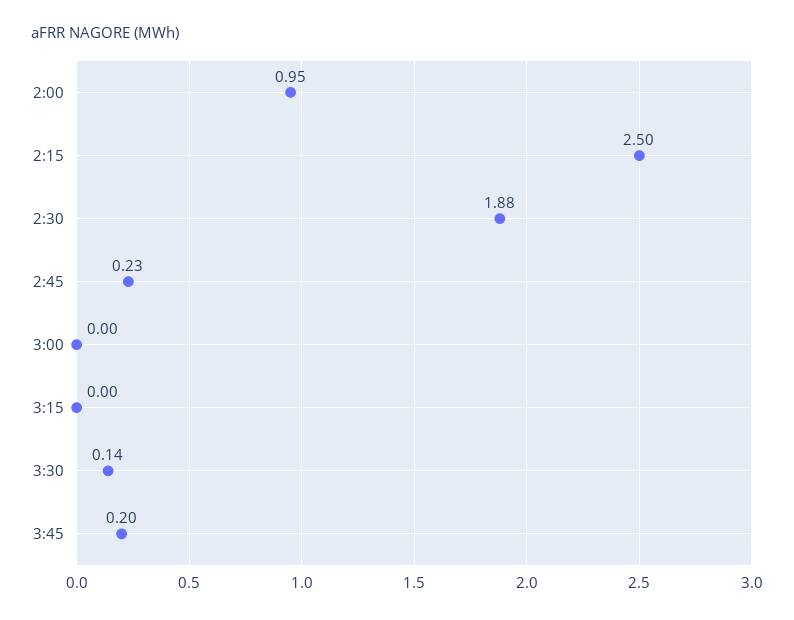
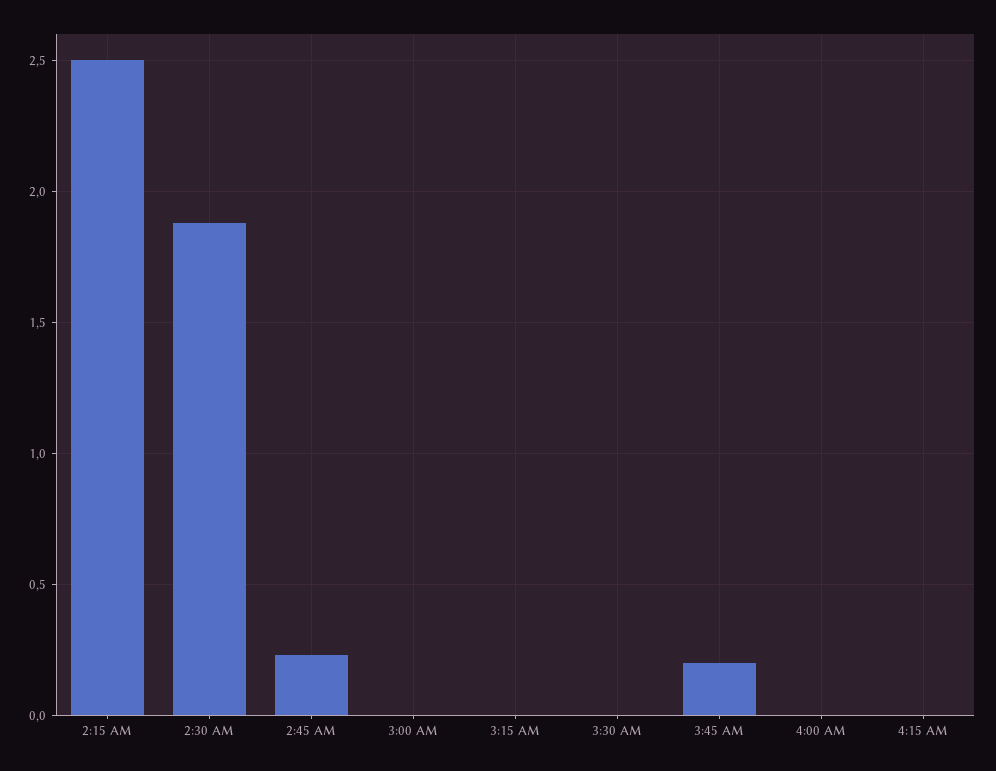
2:00: 0.95 -> none
3:30: 0.14 -> 0
4:00 AM: none -> 0
4:15 AM: none -> 0

